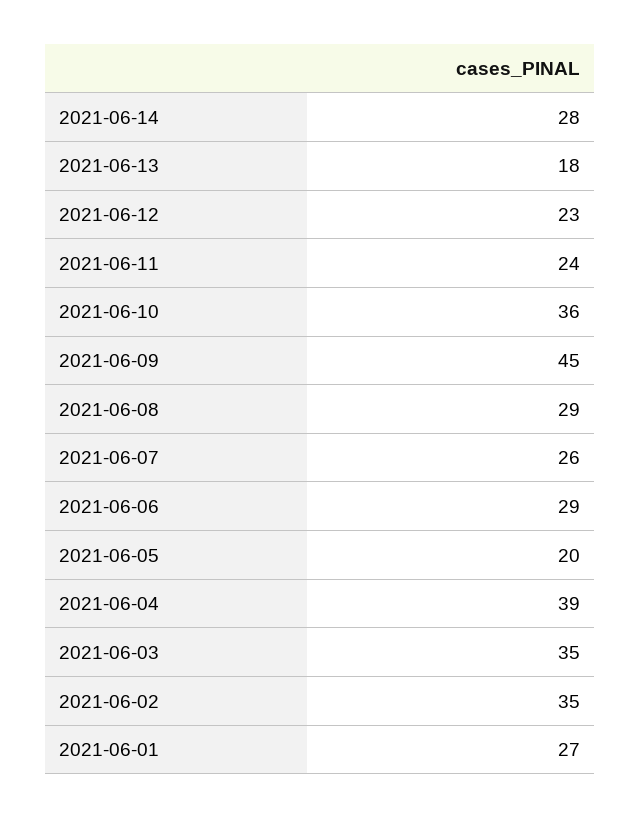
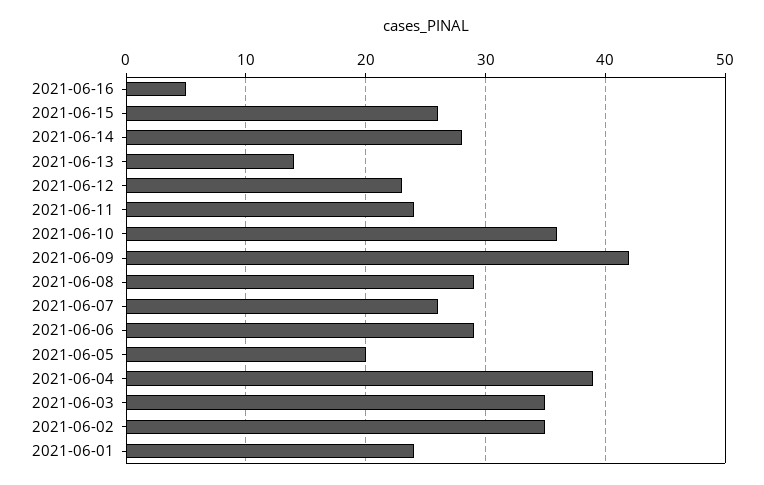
2021-06-13: 18 -> 14
2021-06-09: 45 -> 42
2021-06-01: 27 -> 24
2021-06-16: none -> 5
2021-06-15: none -> 26

